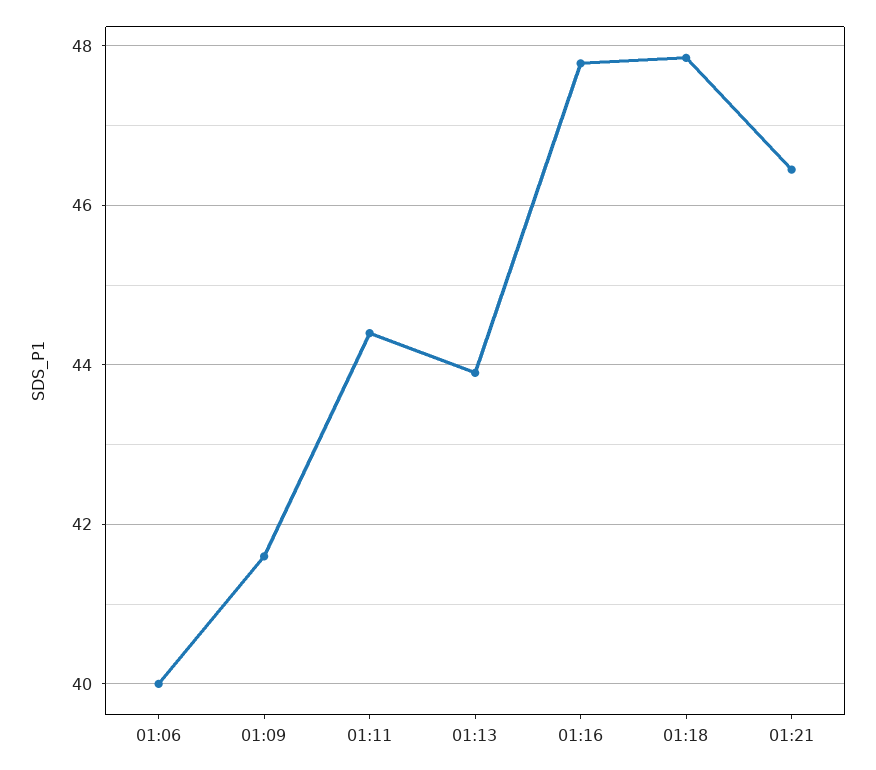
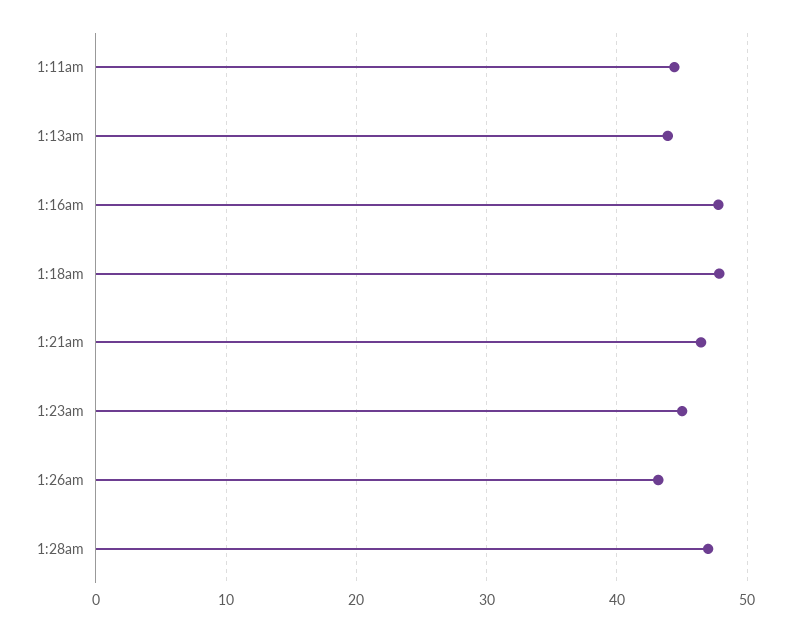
01:06: 40 -> none
01:09: 41.6 -> none
1:23am: none -> 45
1:26am: none -> 43
1:28am: none -> 47

